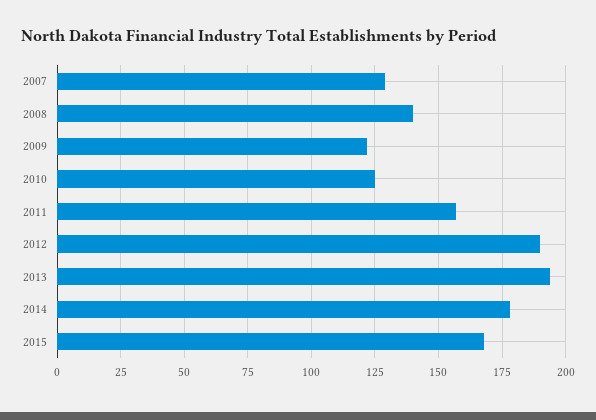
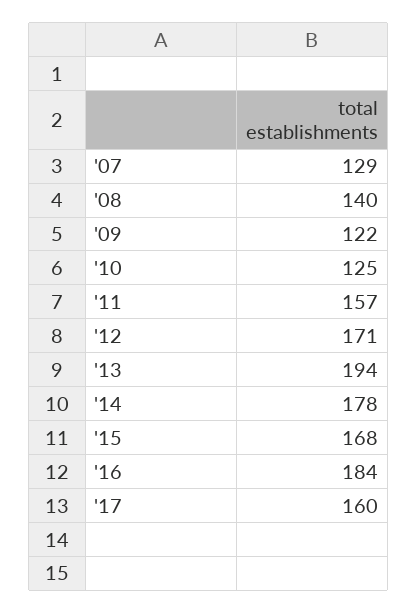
2012: 190 -> 171
'16: none -> 184
'17: none -> 160

